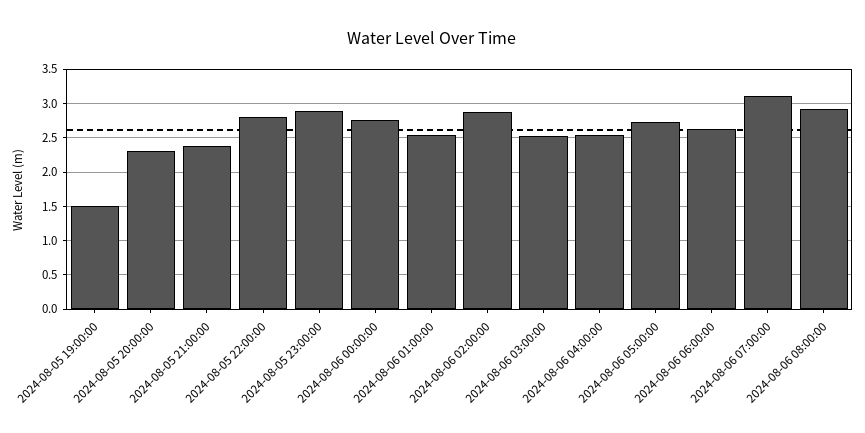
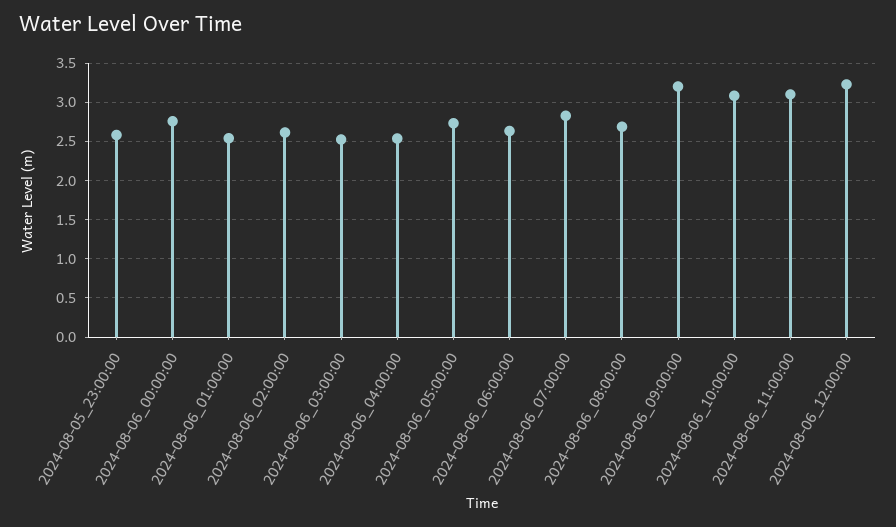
2024-08-05 19:00:00: 1.5 -> none
2024-08-05 20:00:00: 2.3 -> none
2024-08-05 21:00:00: 2.4 -> none
2024-08-05 22:00:00: 2.8 -> none
2024-08-05 23:00:00: 2.9 -> 2.6
2024-08-06 02:00:00: 2.9 -> 2.6
2024-08-06 07:00:00: 3.1 -> 2.8
2024-08-06 08:00:00: 2.9 -> 2.7
2024-08-06_09:00:00: none -> 3.2
2024-08-06_10:00:00: none -> 3.1
2024-08-06_11:00:00: none -> 3.1
2024-08-06_12:00:00: none -> 3.2

